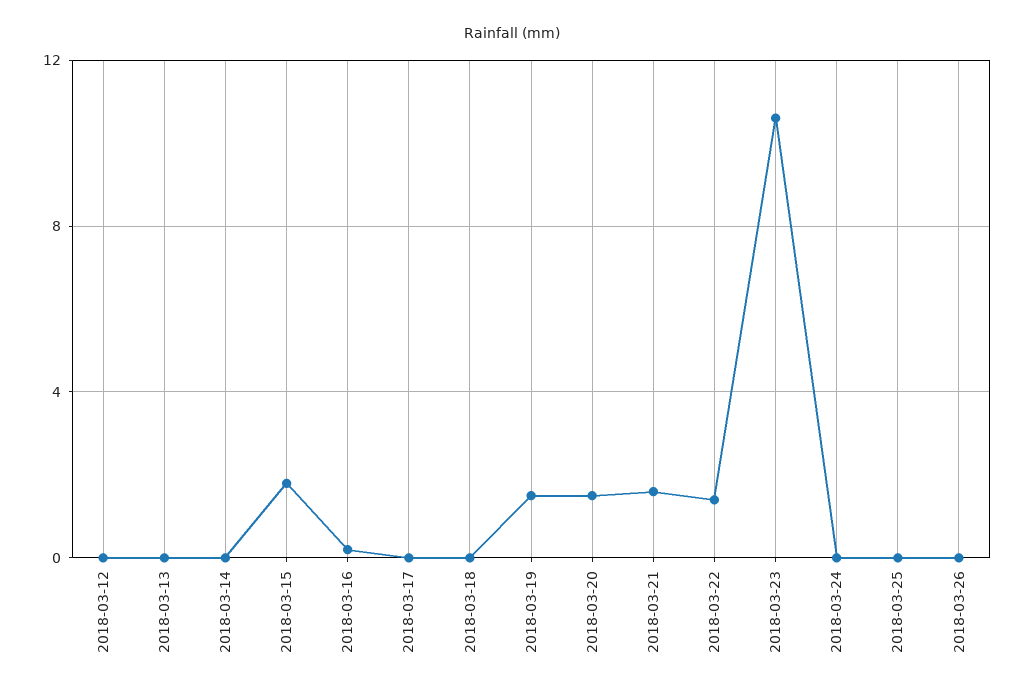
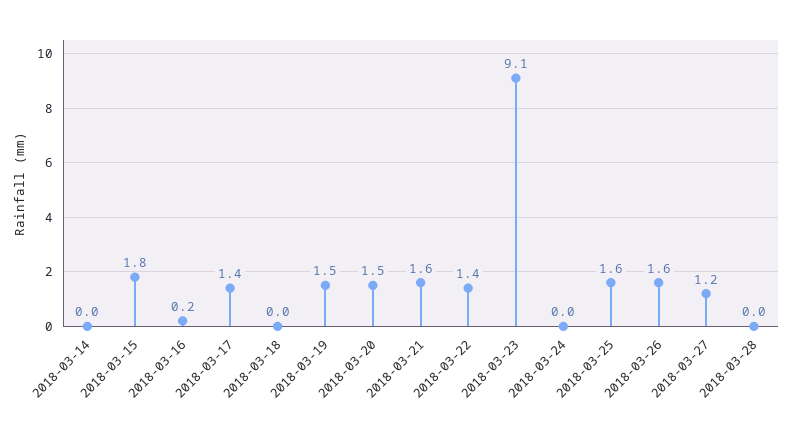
2018-03-12: 0 -> none
2018-03-13: 0 -> none
2018-03-17: 0 -> 1.4
2018-03-23: 10.5 -> 9.1
2018-03-25: 0 -> 1.6
2018-03-26: 0 -> 1.6
2018-03-27: none -> 1.2
2018-03-28: none -> 0

